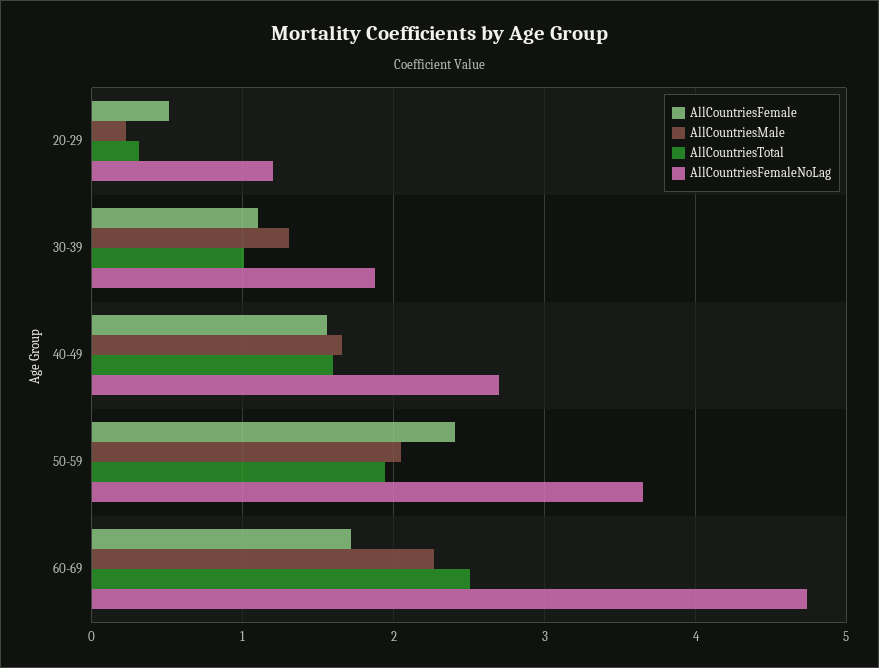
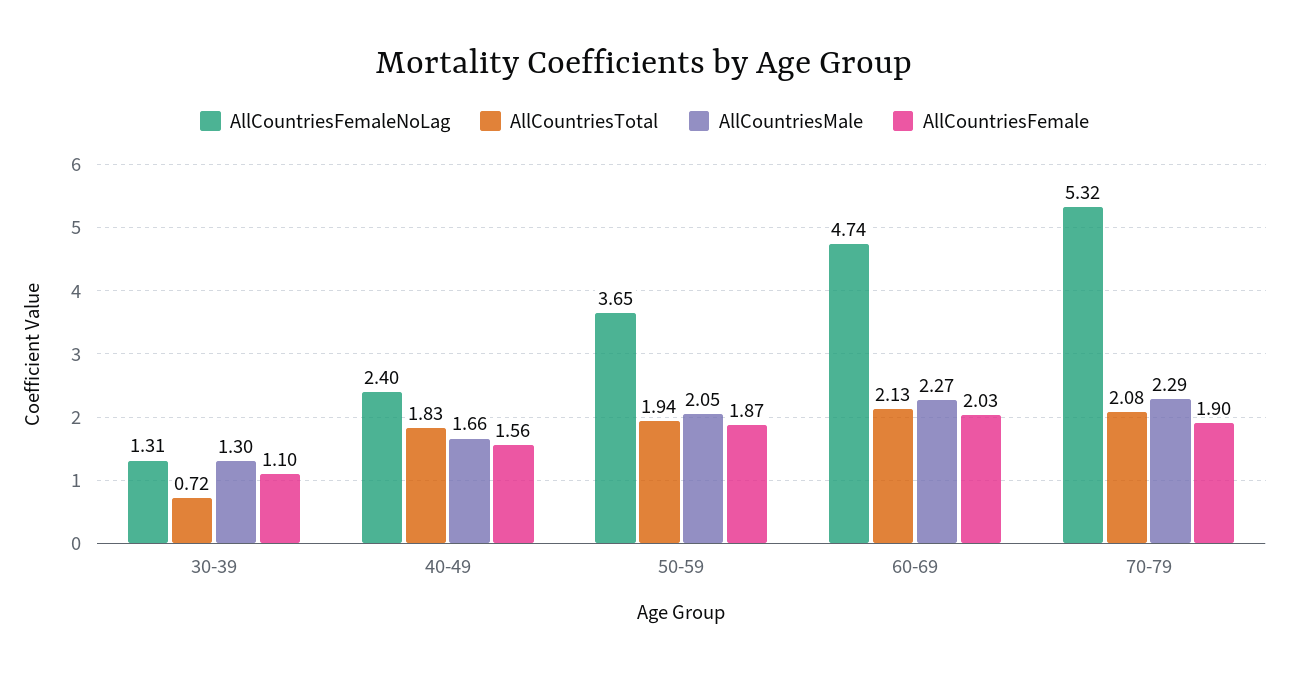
AllCountriesFemale, 20-29: 0.5 -> none
AllCountriesMale, 20-29: 0.2 -> none
AllCountriesTotal, 20-29: 0.3 -> none
AllCountriesFemaleNoLag, 20-29: 1.2 -> none
AllCountriesTotal, 30-39: 1 -> 0.72
AllCountriesFemaleNoLag, 30-39: 1.9 -> 1.31
AllCountriesTotal, 40-49: 1.6 -> 1.83
AllCountriesFemaleNoLag, 40-49: 2.7 -> 2.4
AllCountriesFemale, 50-59: 2.4 -> 1.87
AllCountriesFemale, 60-69: 1.7 -> 2.03
AllCountriesTotal, 60-69: 2.5 -> 2.13
AllCountriesFemaleNoLag, 70-79: none -> 5.32
AllCountriesTotal, 70-79: none -> 2.08
AllCountriesMale, 70-79: none -> 2.29
AllCountriesFemale, 70-79: none -> 1.9

